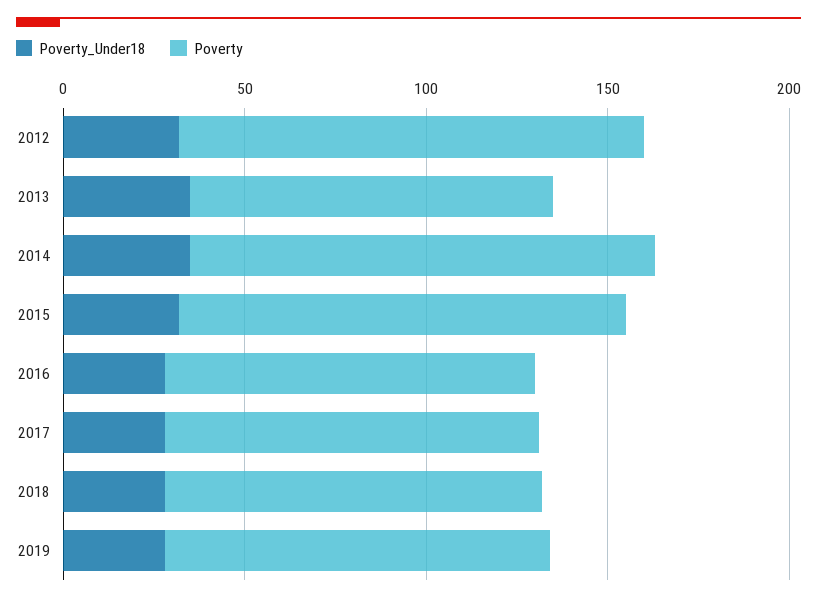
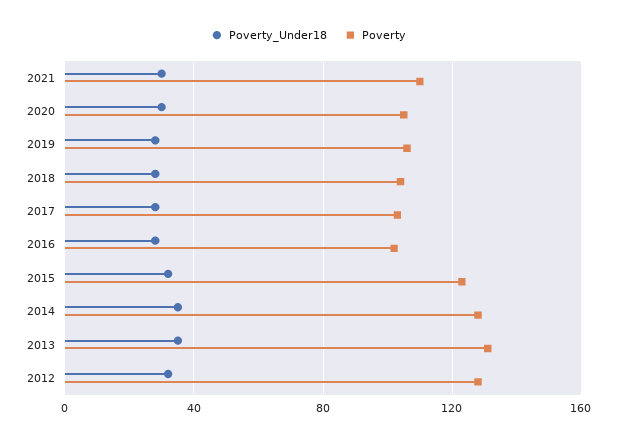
Poverty, 2013: 100 -> 130
Poverty_Under18, 2021: none -> 30
Poverty, 2021: none -> 110
Poverty_Under18, 2020: none -> 30
Poverty, 2020: none -> 105

